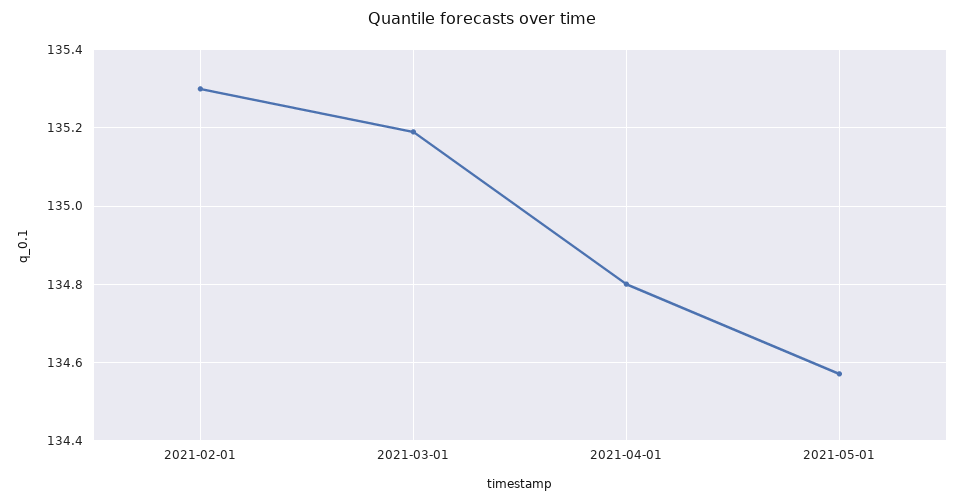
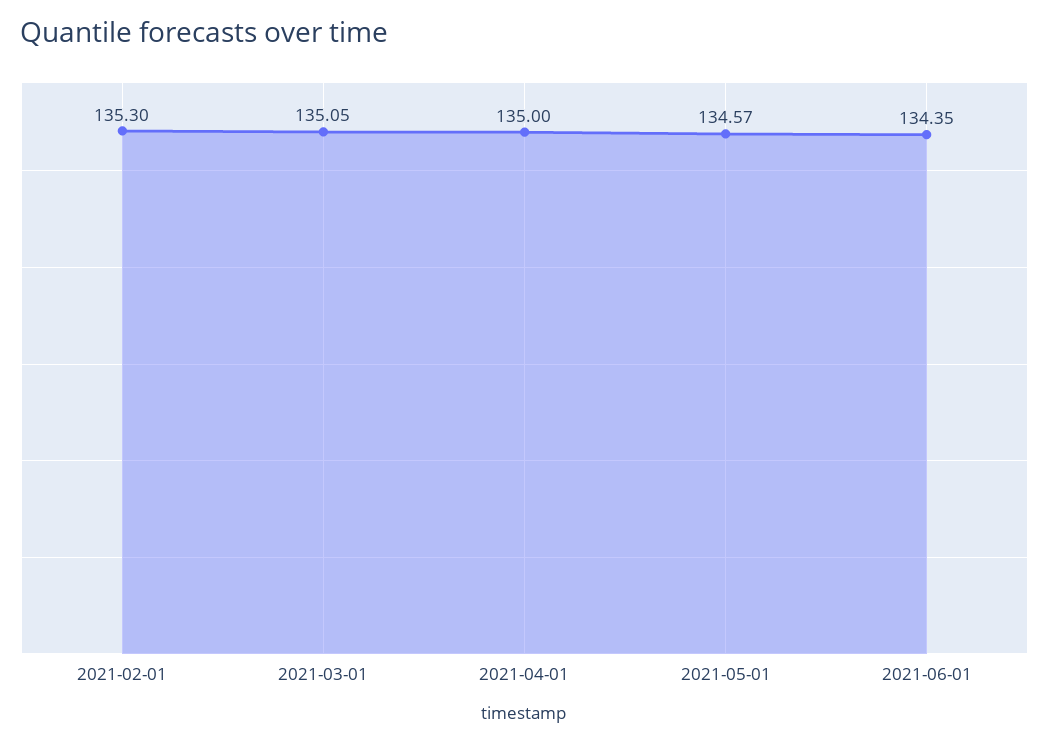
2021-03-01: 135.2 -> 135.05
2021-04-01: 134.8 -> 135
2021-06-01: none -> 134.35

